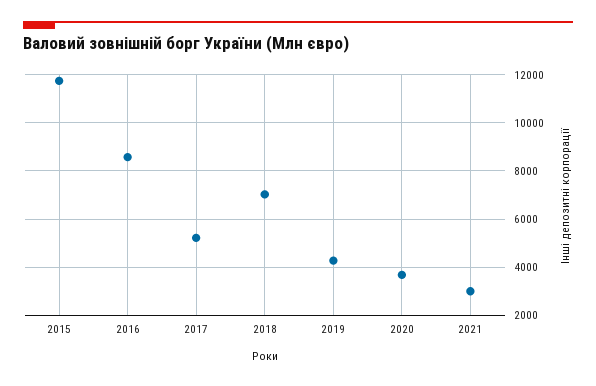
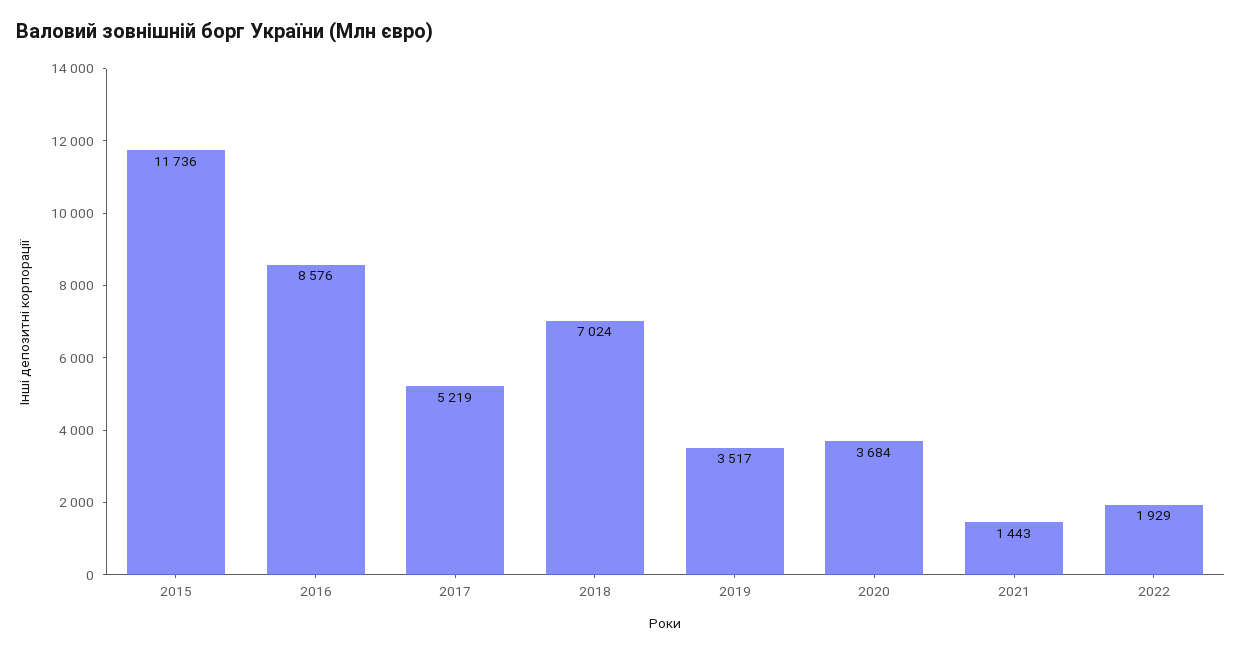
2019: 4250 -> 3517
2021: 3000 -> 1443
2022: none -> 1929

